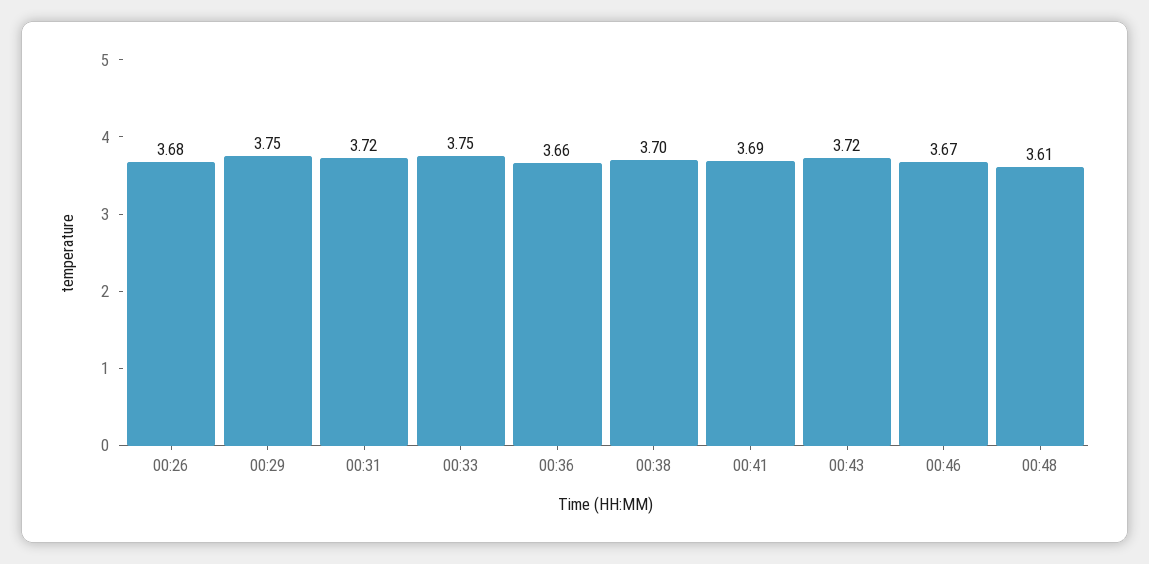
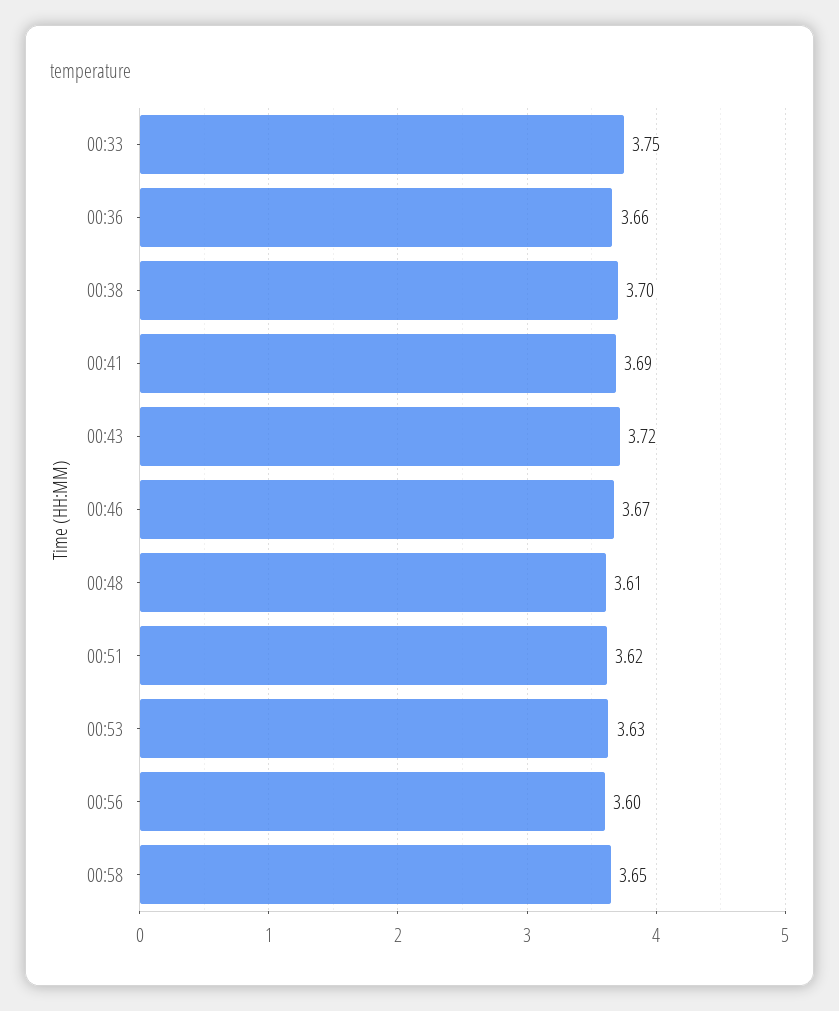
00:26: 3.68 -> none
00:29: 3.75 -> none
00:31: 3.72 -> none
00:51: none -> 3.62
00:53: none -> 3.63
00:56: none -> 3.6
00:58: none -> 3.65

